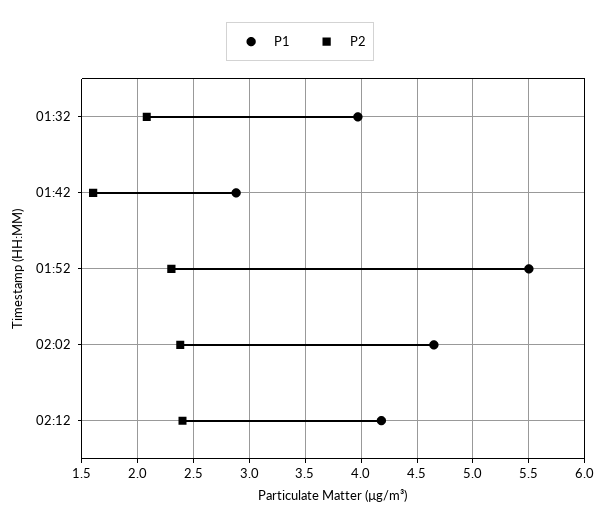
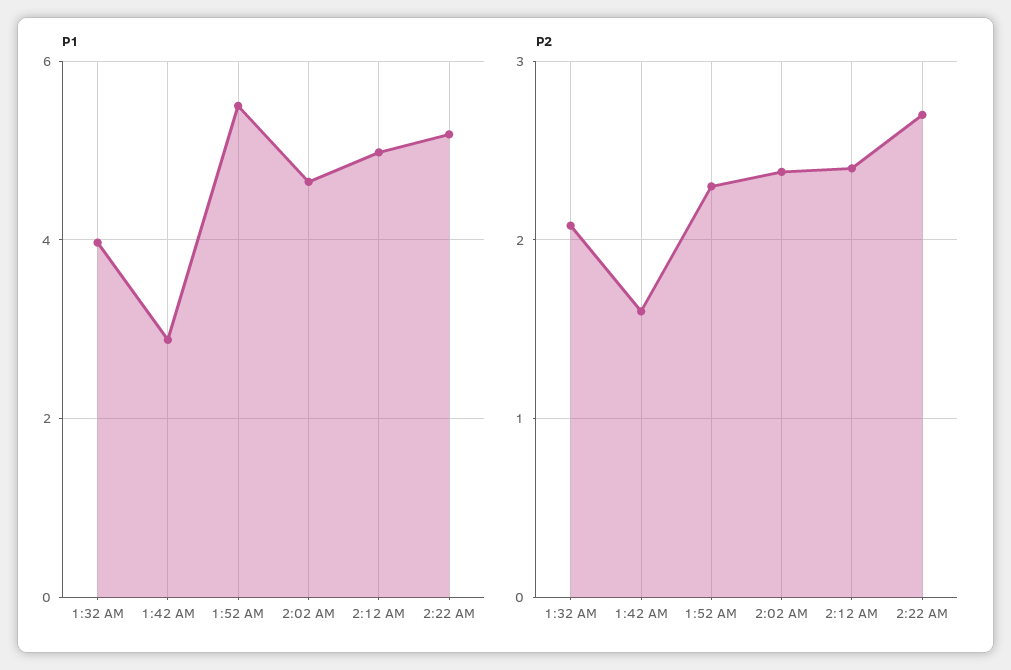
P1, 02:12: 4.2 -> 5
P1, 2:22 AM: none -> 5.2
P2, 2:22 AM: none -> 2.7

